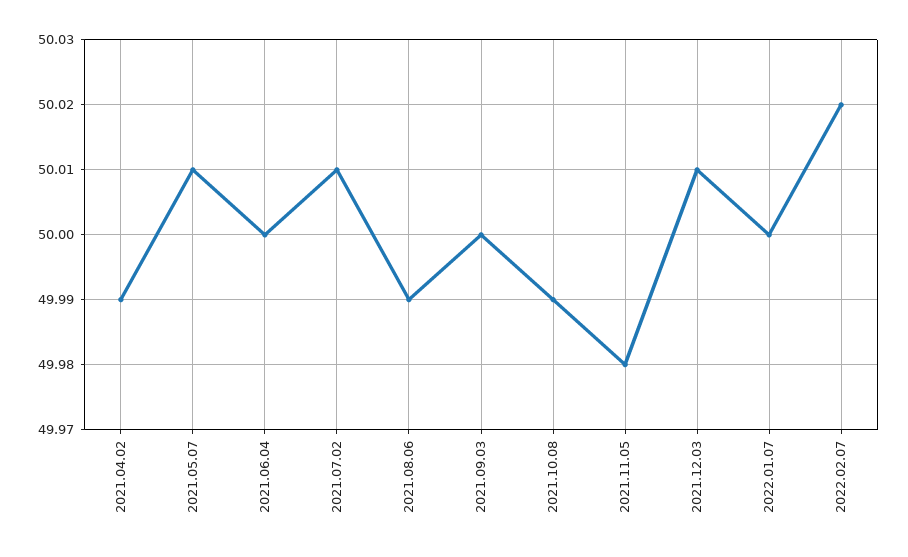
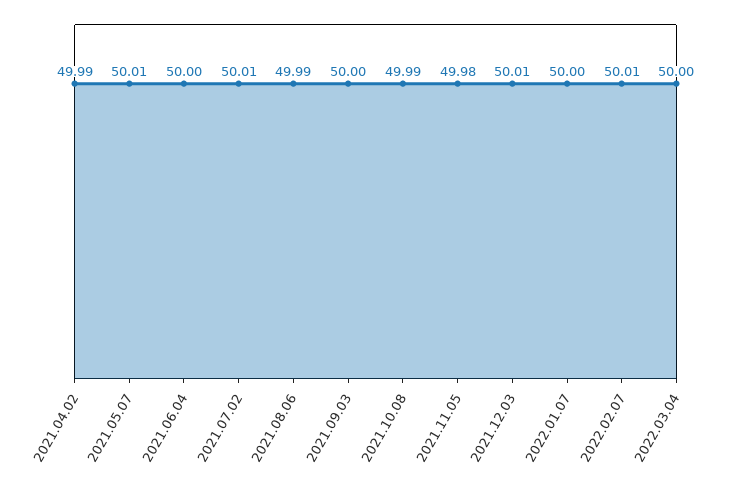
2022.02.07: 50.02 -> 50.01
2022.03.04: none -> 50

